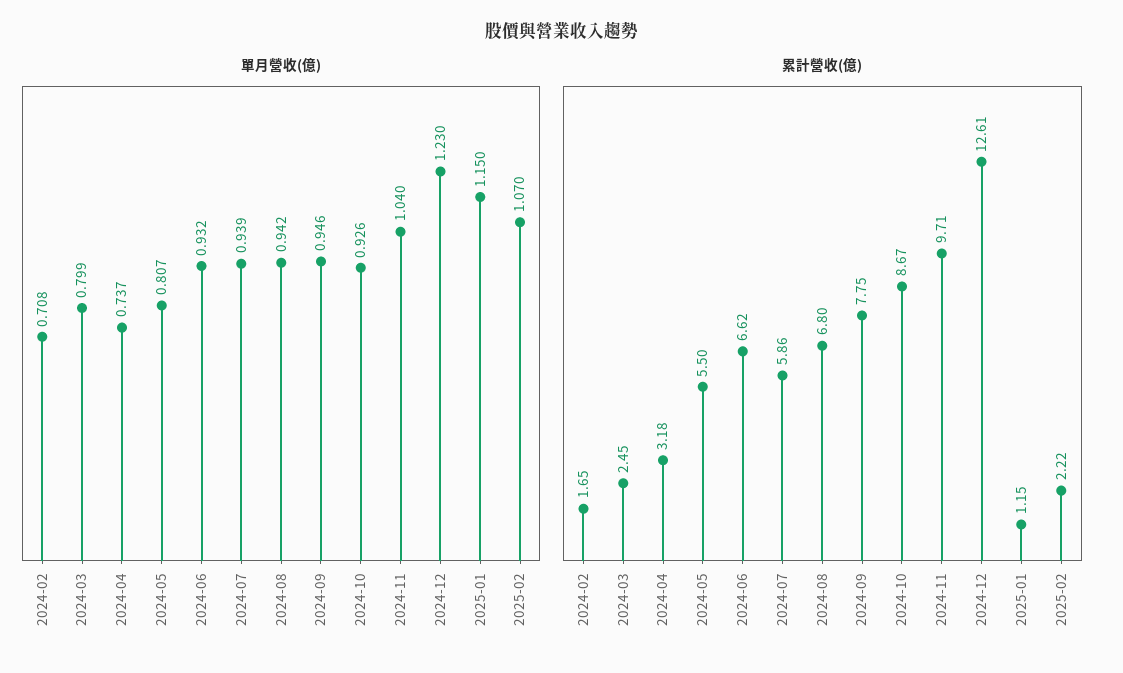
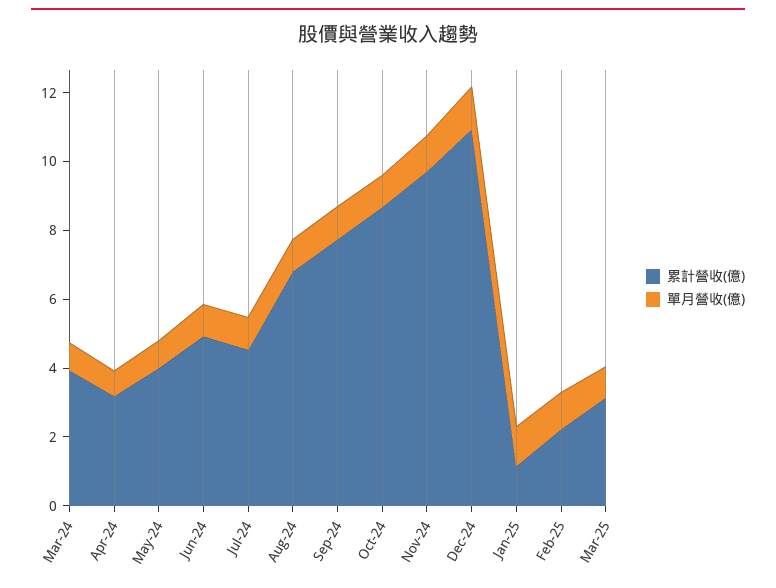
單月營收(億), 2024-02: 0.708 -> none
累計營收(億), 2024-02: 1.65 -> none
累計營收(億), 2024-03: 2.45 -> 4
累計營收(億), 2024-05: 5.5 -> 4
累計營收(億), 2024-06: 6.62 -> 5
累計營收(億), 2024-07: 5.86 -> 4.5
累計營收(億), 2024-12: 12.61 -> 11
累計營收(億), Mar-25: none -> 3
單月營收(億), Mar-25: none -> 1

